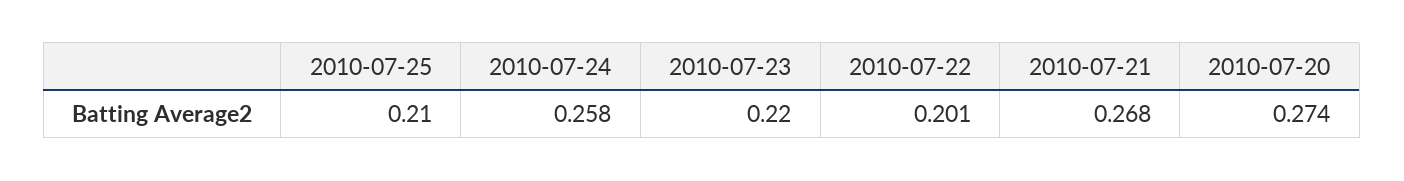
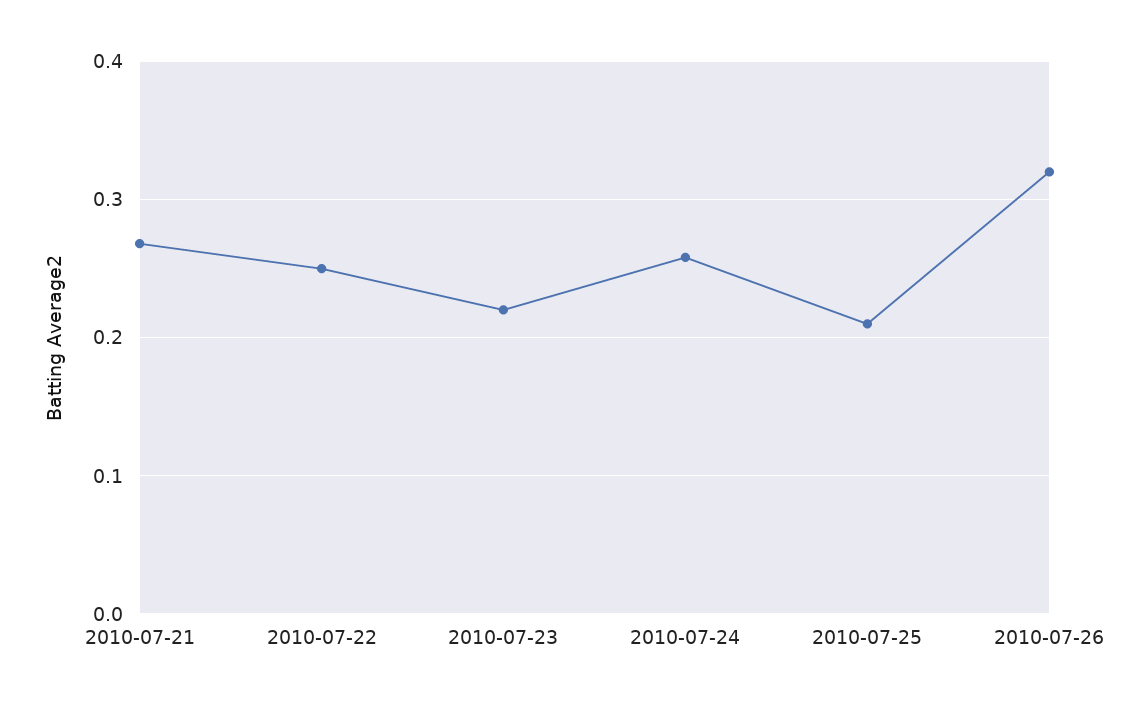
2010-07-22: 0.201 -> 0.25
2010-07-20: 0.274 -> none
2010-07-26: none -> 0.32

